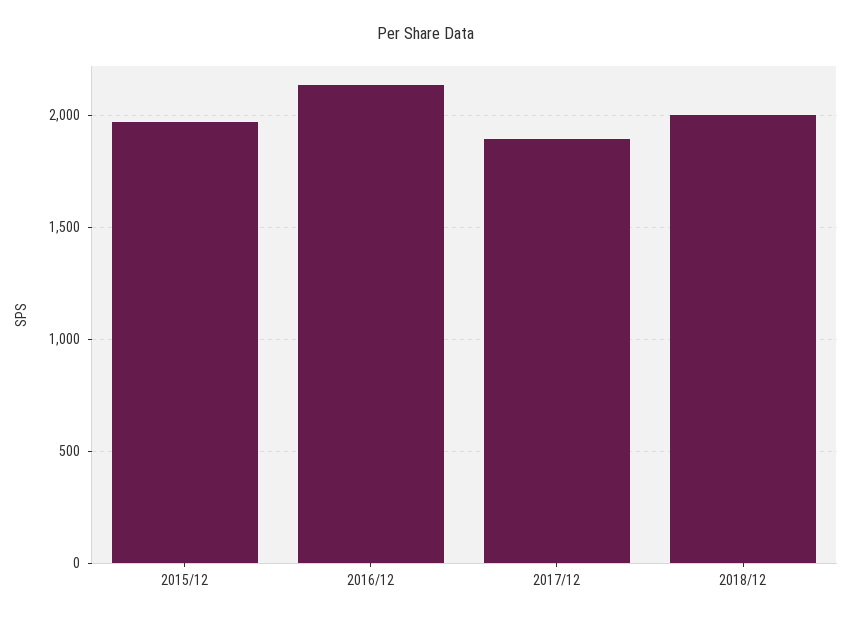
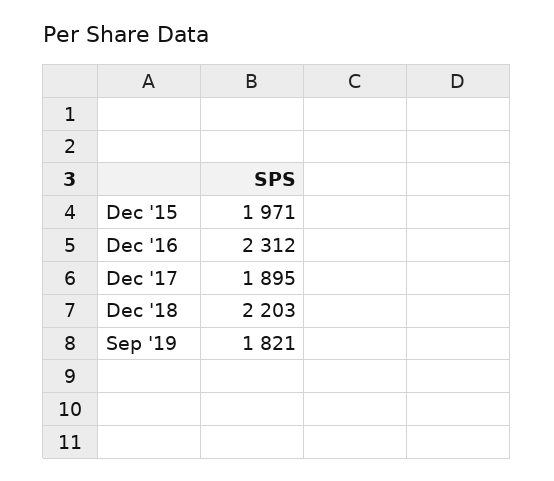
2016/12: 2150 -> 2312
2018/12: 2000 -> 2203
Sep '19: none -> 1821

